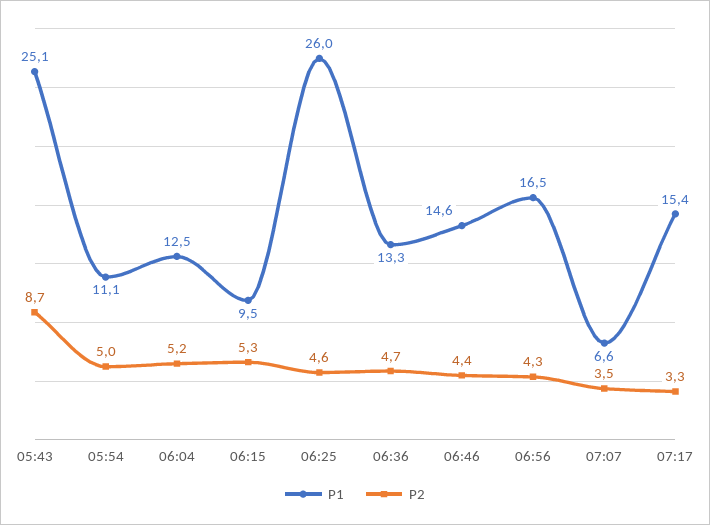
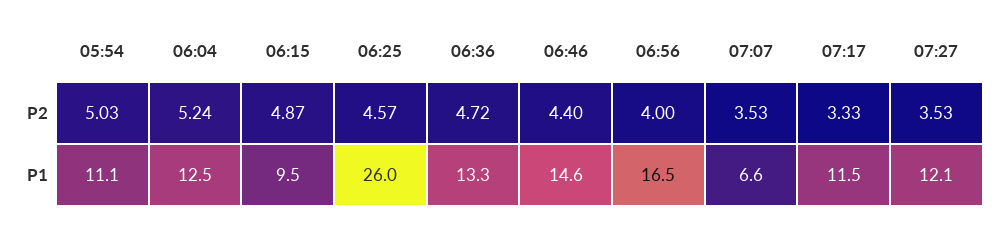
P1, 05:43: 25.1 -> none
P2, 05:43: 8.7 -> none
P2, 06:15: 5.3 -> 4.87
P2, 06:56: 4.3 -> 4
P1, 07:17: 15.4 -> 11.5
P2, 07:27: none -> 3.53
P1, 07:27: none -> 12.1

